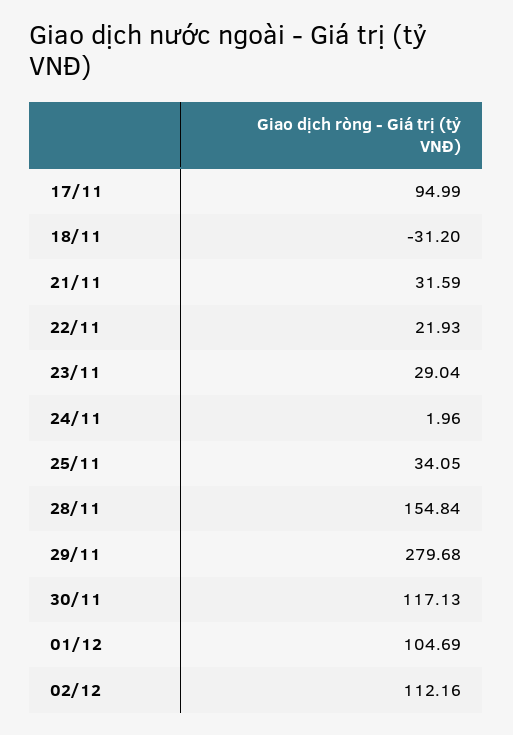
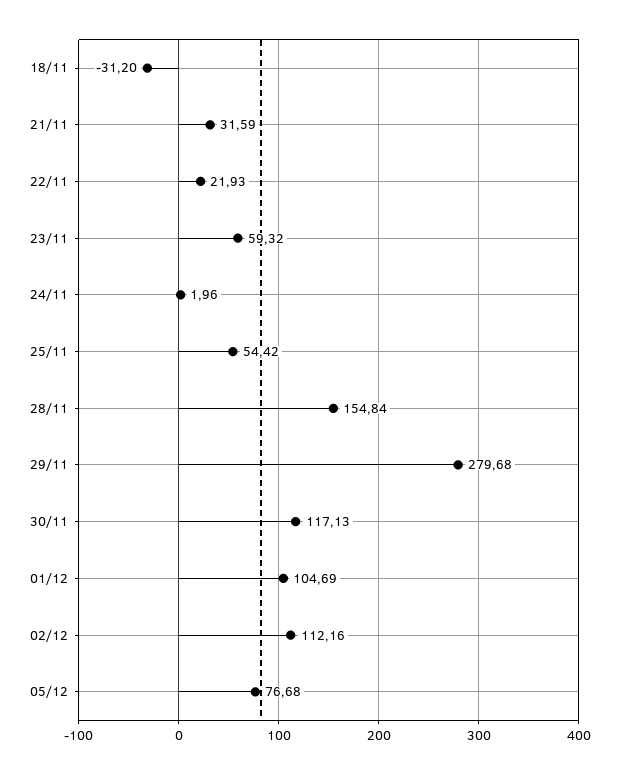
17/11: 94.99 -> none
23/11: 29.04 -> 59.32
25/11: 34.05 -> 54.42
05/12: none -> 76.68

